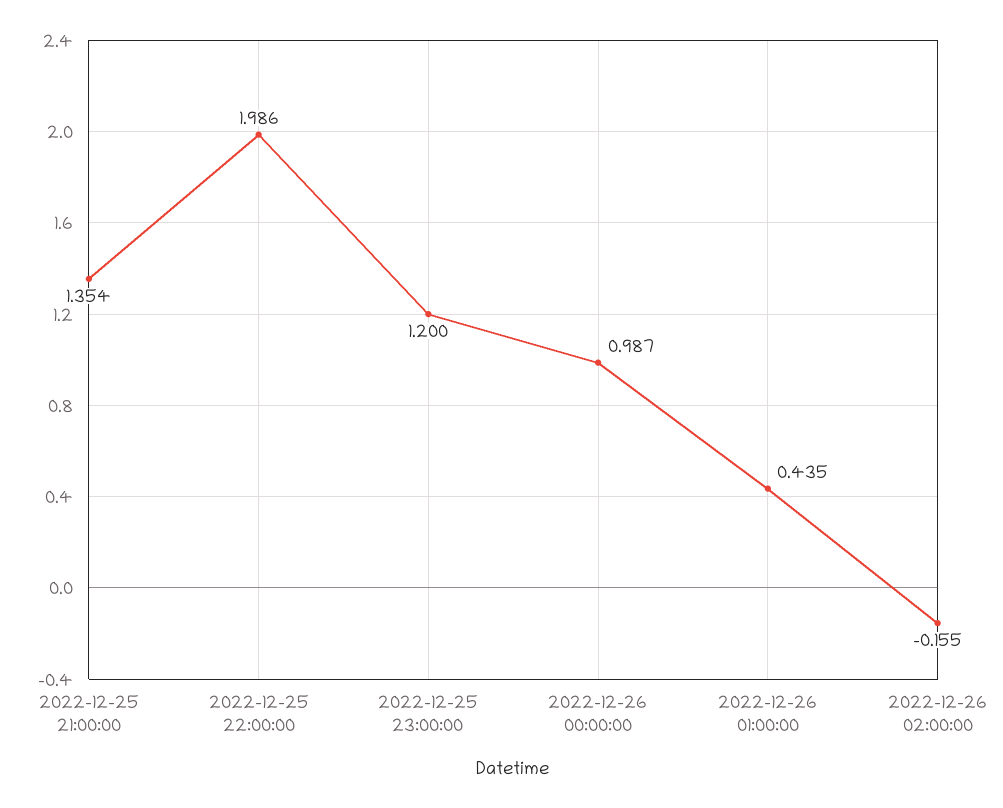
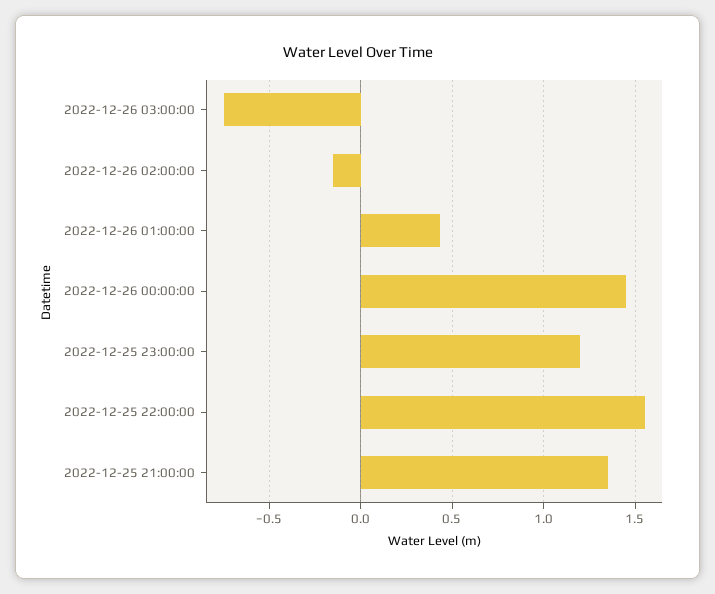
2022-12-25 22:00:00: 1.986 -> 1.55
2022-12-26 00:00:00: 0.987 -> 1.45
2022-12-26 03:00:00: none -> -0.75

